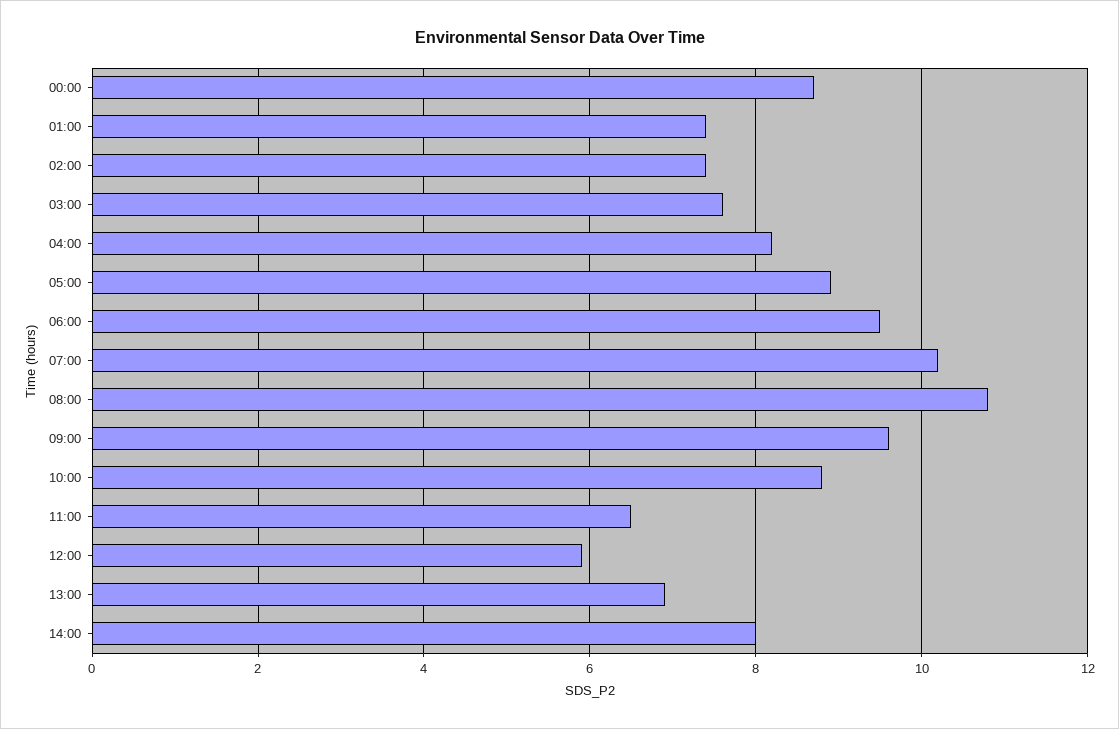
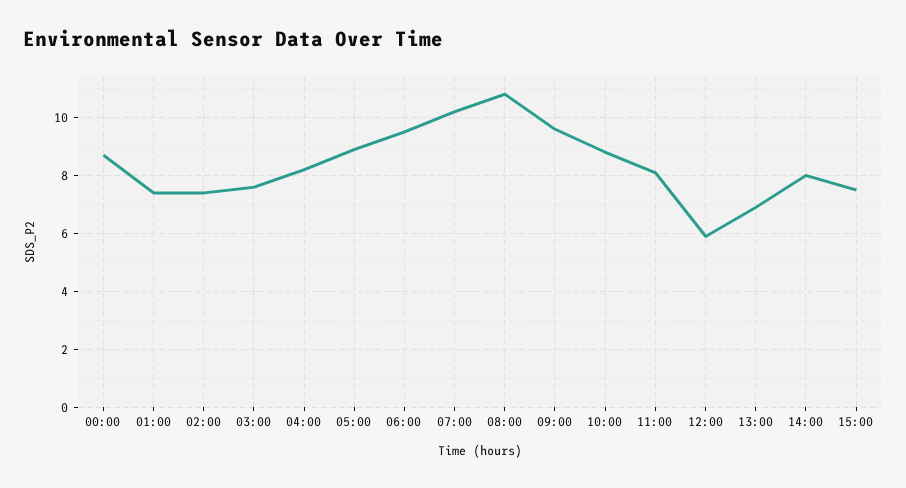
11:00: 6.5 -> 8
15:00: none -> 7.5

